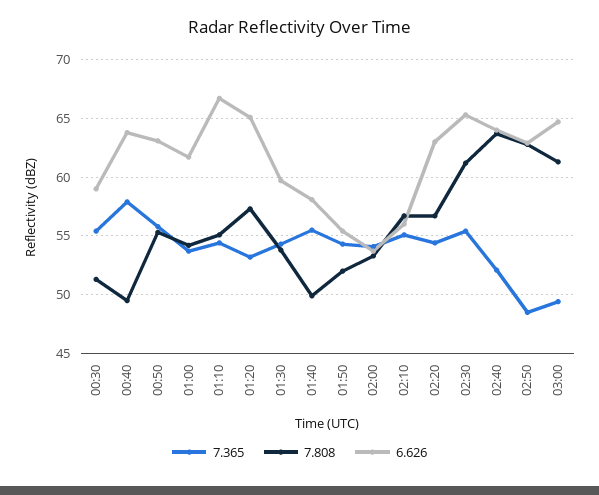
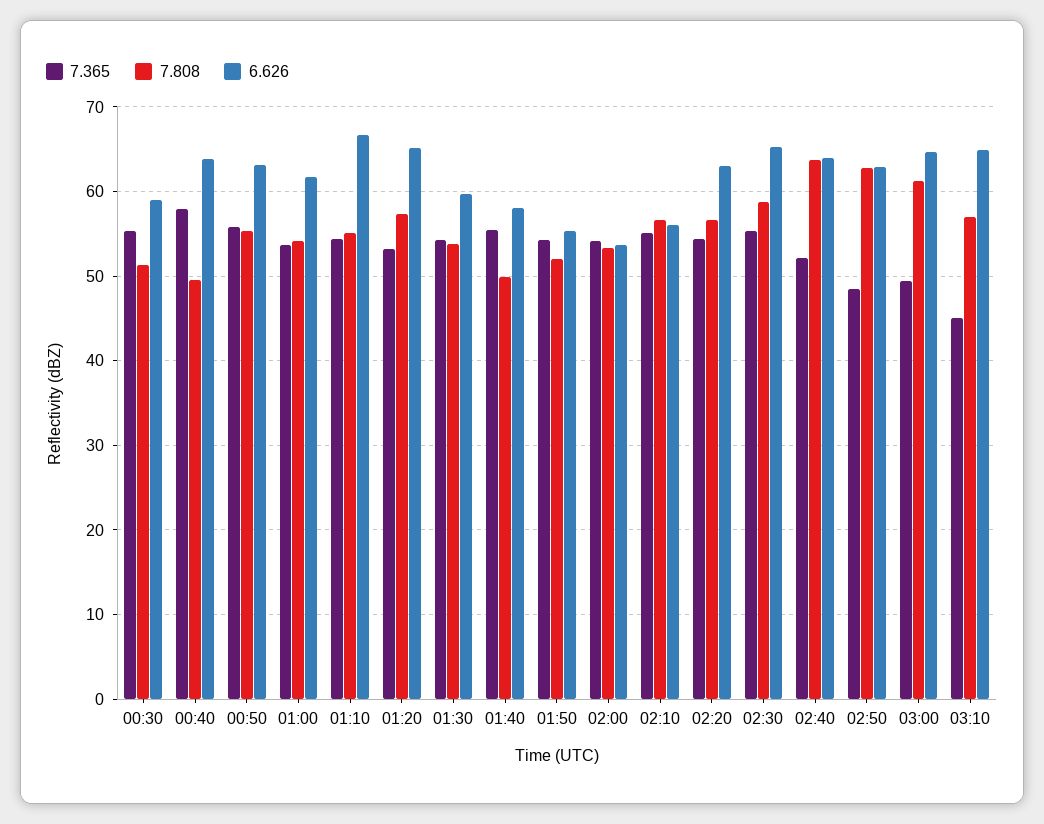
7.808, 02:30: 61 -> 59
7.365, 03:10: none -> 45
7.808, 03:10: none -> 57
6.626, 03:10: none -> 65

